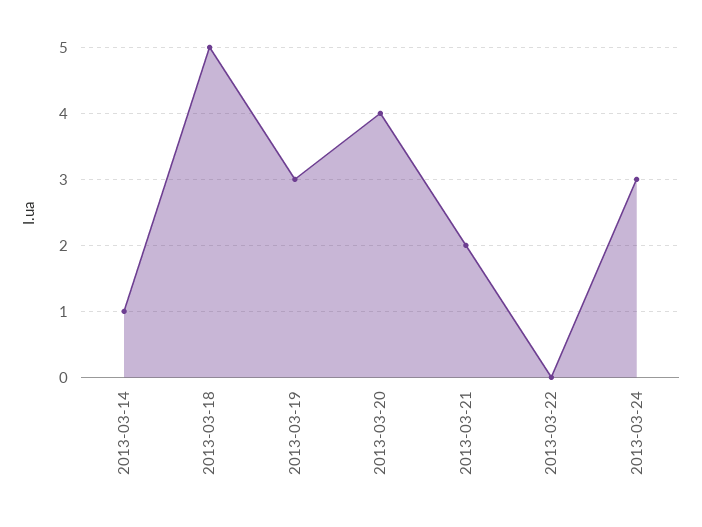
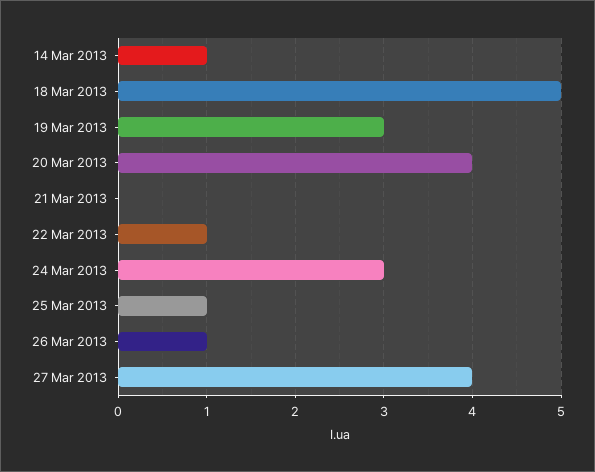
2013-03-21: 2 -> 0
2013-03-22: 0 -> 1
25 Mar 2013: none -> 1
26 Mar 2013: none -> 1
27 Mar 2013: none -> 4

